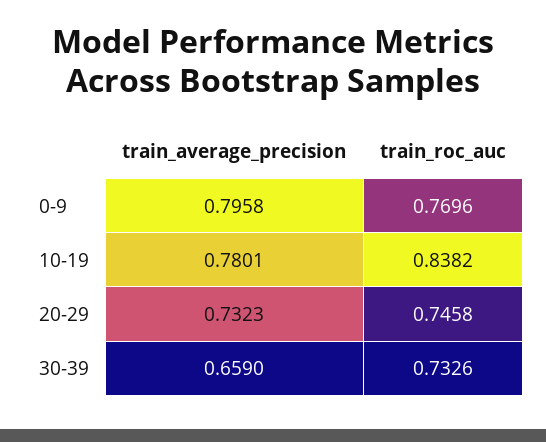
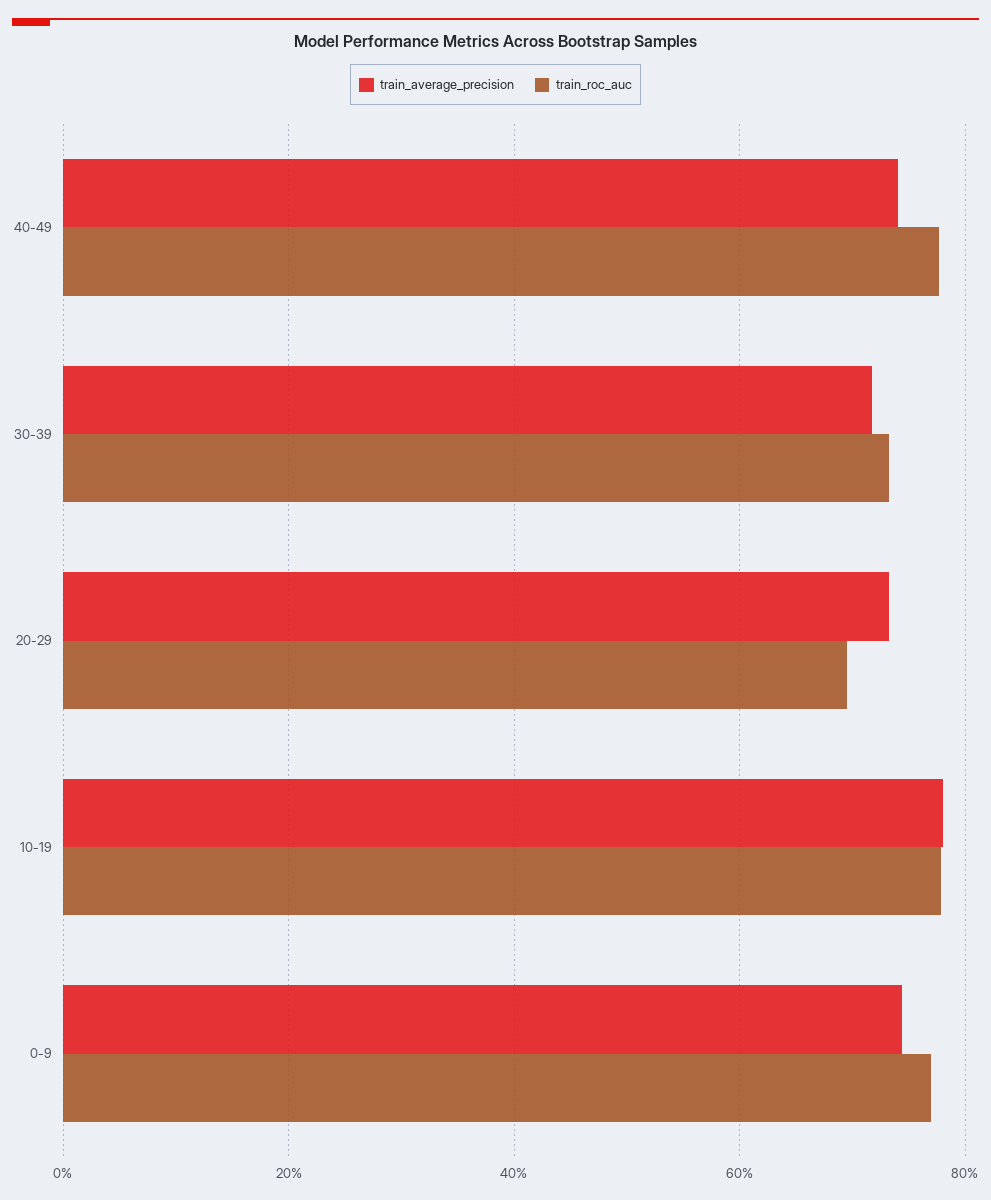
train_average_precision, 0-9: 0.7958 -> 0.74
train_roc_auc, 10-19: 0.8382 -> 0.78
train_roc_auc, 20-29: 0.7458 -> 0.7
train_average_precision, 30-39: 0.659 -> 0.72
train_average_precision, 40-49: none -> 0.74
train_roc_auc, 40-49: none -> 0.78

